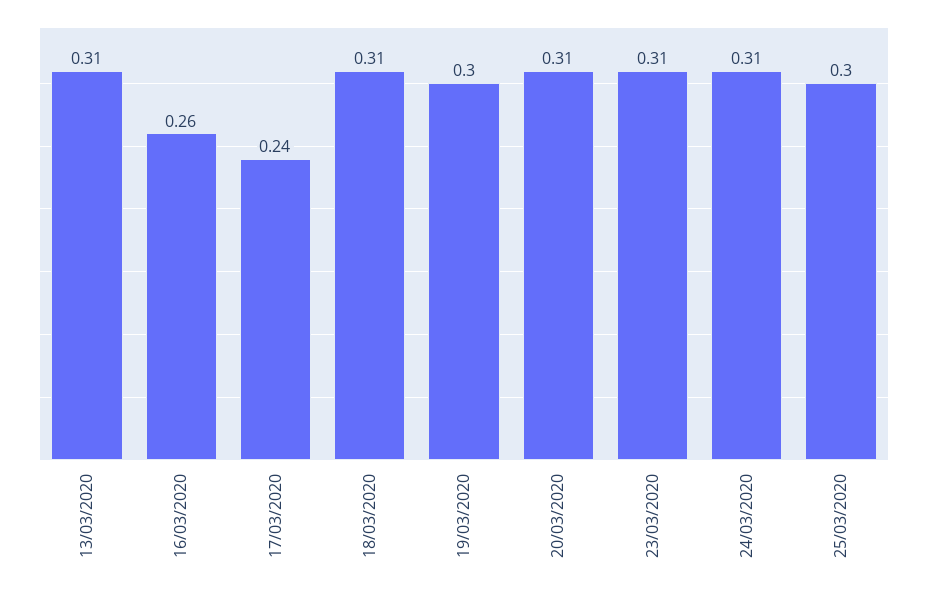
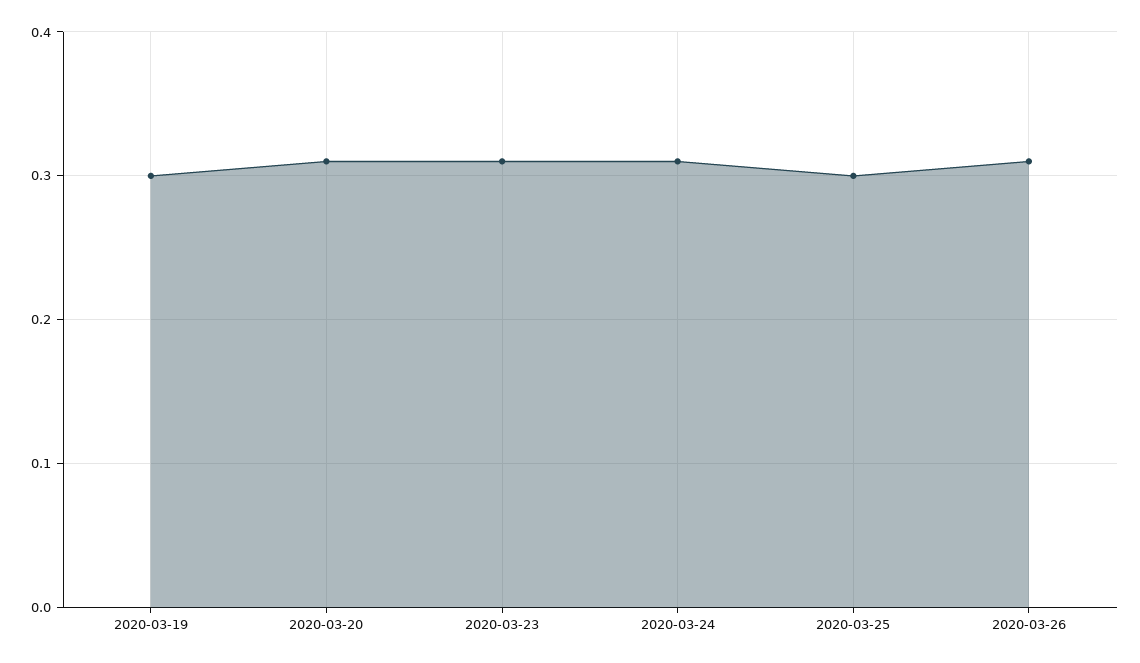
13/03/2020: 0.31 -> none
16/03/2020: 0.26 -> none
17/03/2020: 0.24 -> none
18/03/2020: 0.31 -> none
2020-03-26: none -> 0.31

